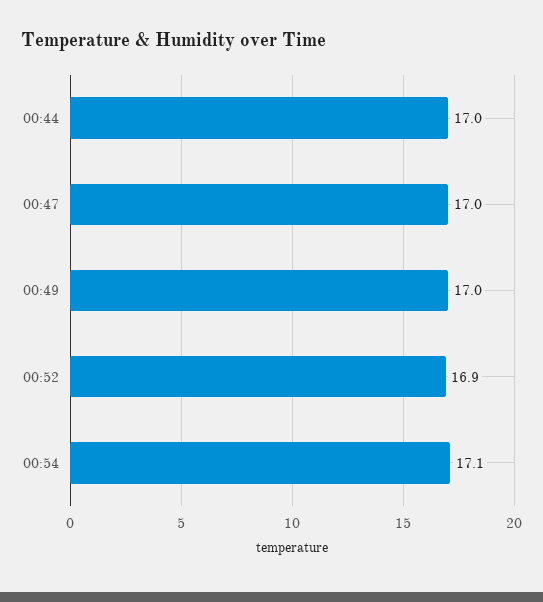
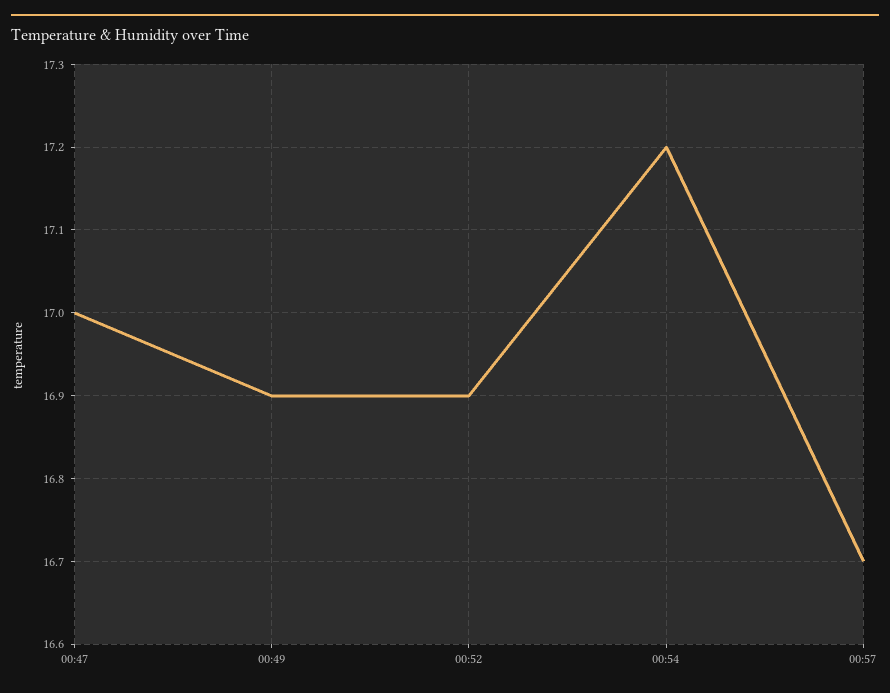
00:44: 17 -> none
00:49: 17 -> 16.9
00:54: 17.1 -> 17.2
00:57: none -> 16.7

